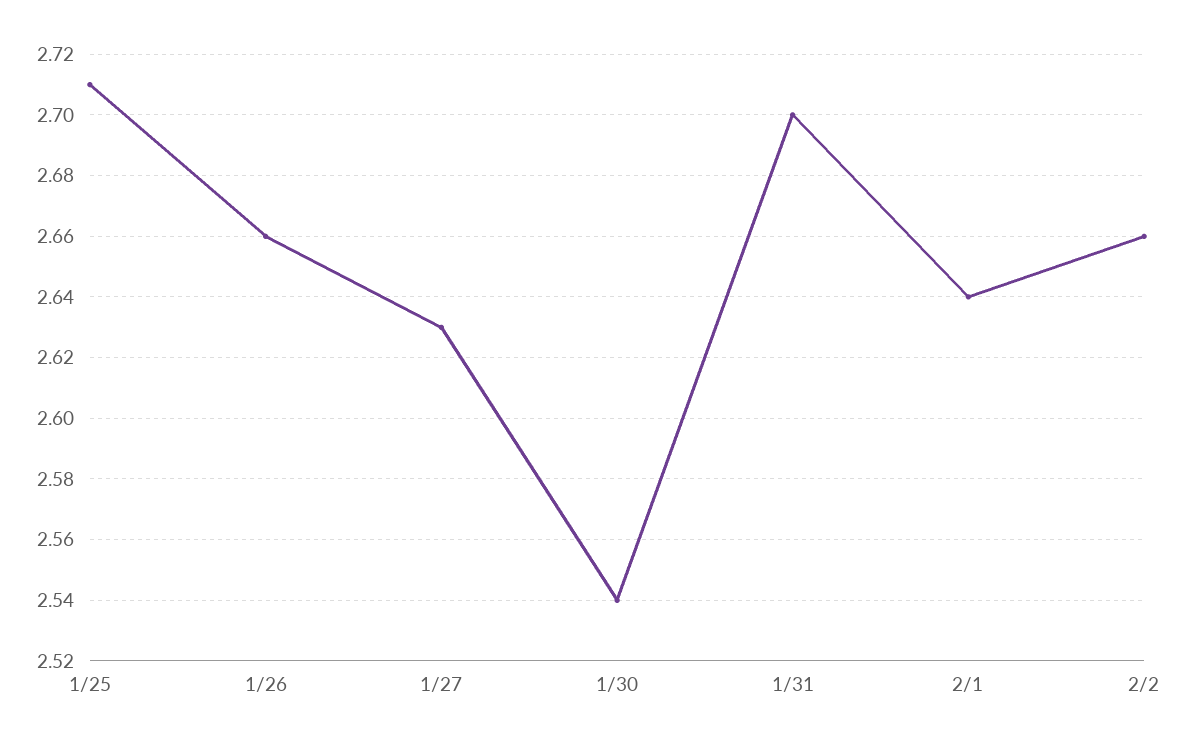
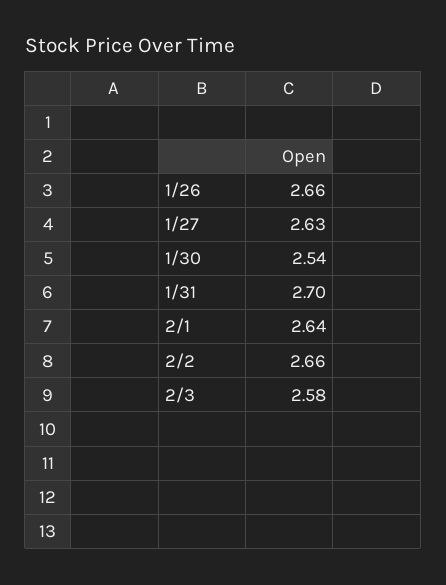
1/25: 2.71 -> none
2/3: none -> 2.58

